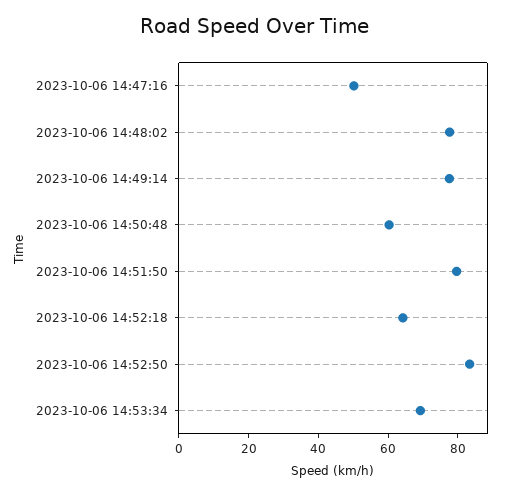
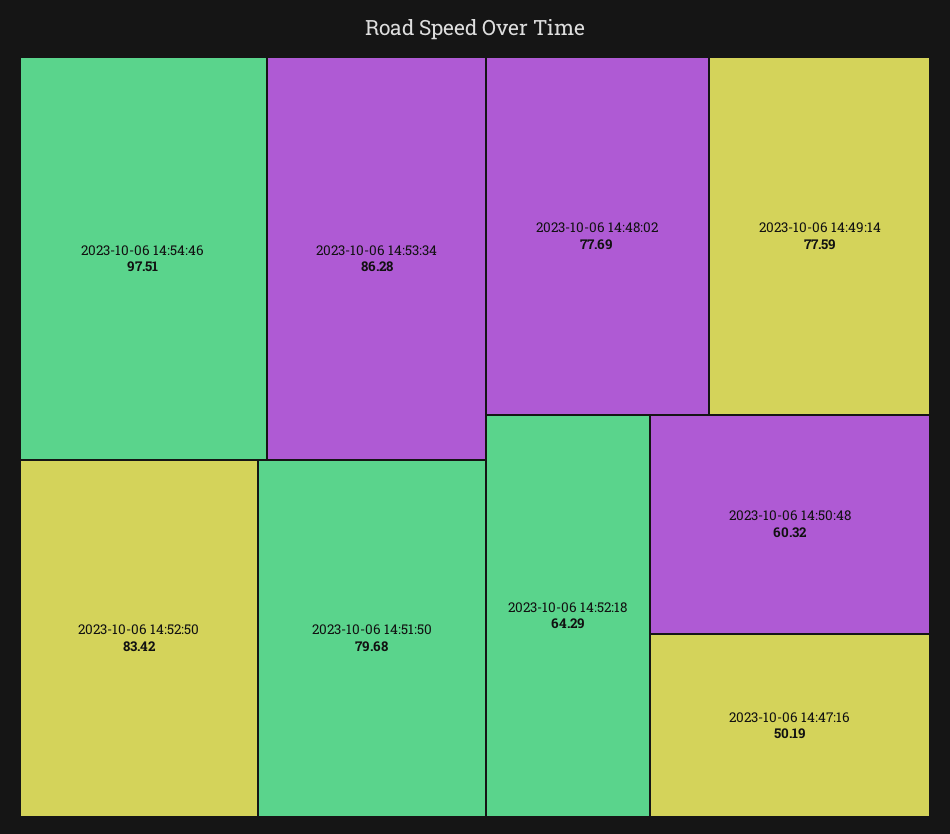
2023-10-06 14:53:34: 70 -> 86.28
2023-10-06 14:54:46: none -> 97.51

